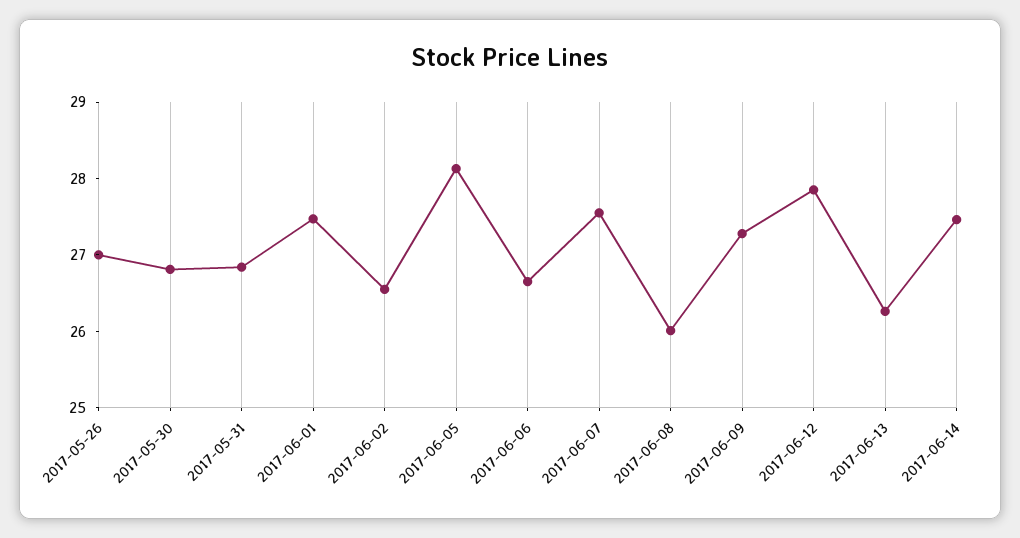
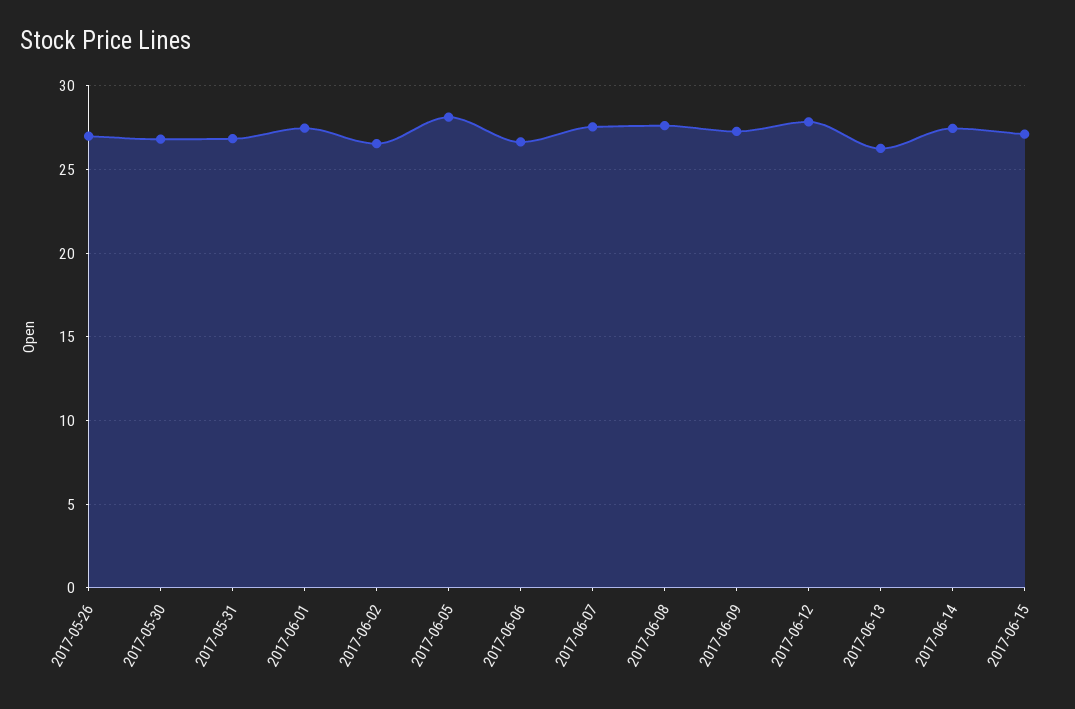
2017-06-08: 26 -> 27.5
2017-06-15: none -> 27

